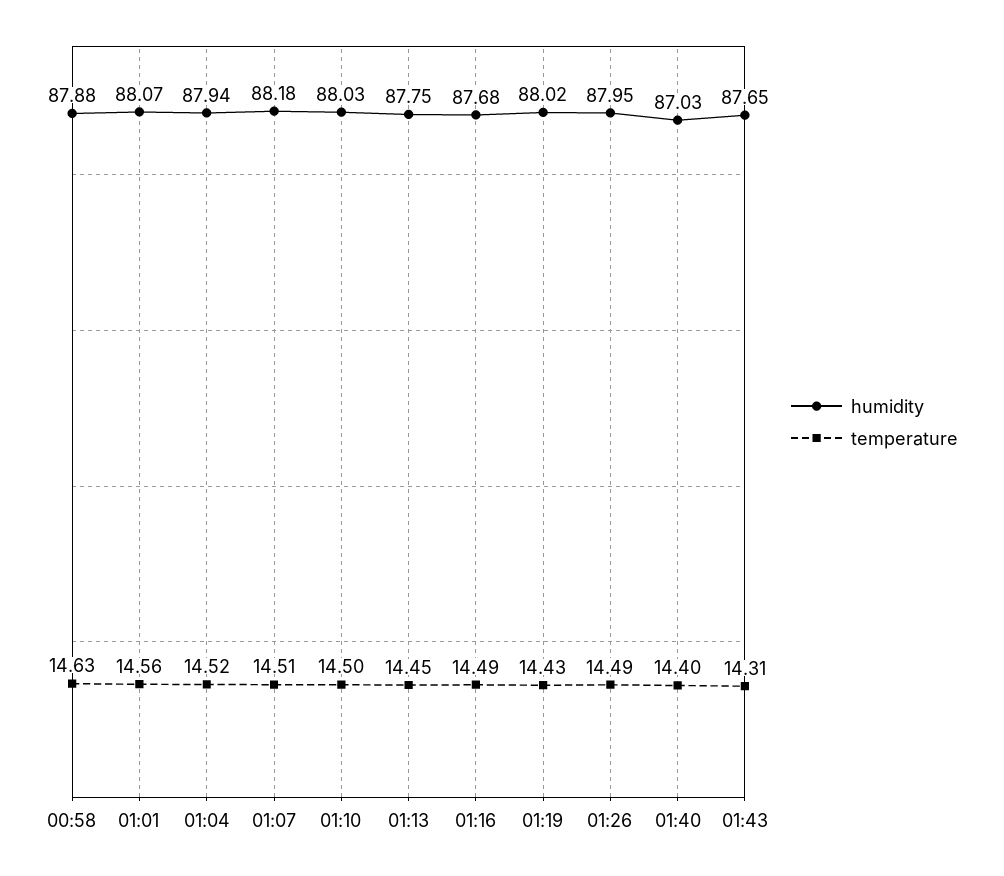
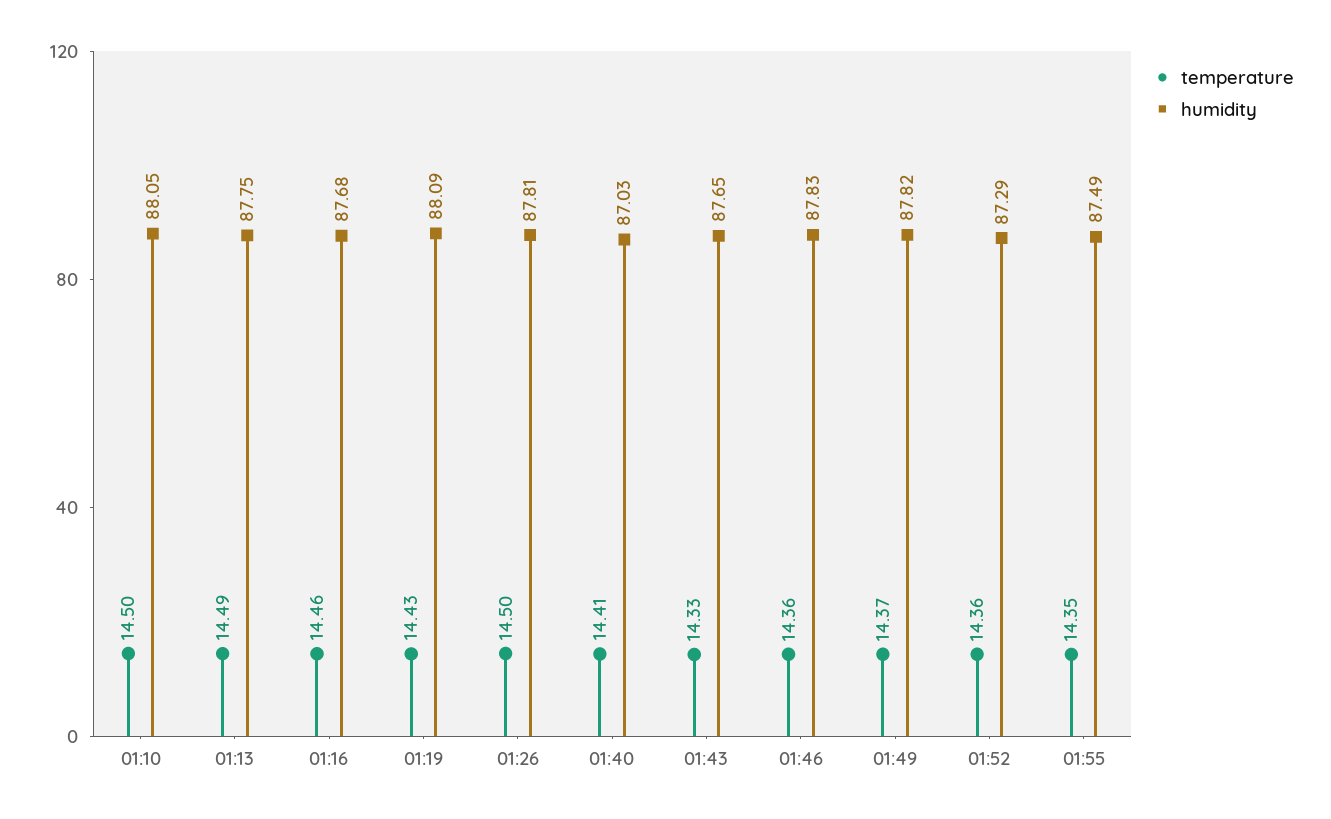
humidity, 00:58: 87.88 -> none
temperature, 00:58: 14.63 -> none
humidity, 01:01: 88.07 -> none
temperature, 01:01: 14.56 -> none
humidity, 01:04: 87.94 -> none
temperature, 01:04: 14.52 -> none
humidity, 01:07: 88.18 -> none
temperature, 01:07: 14.51 -> none
humidity, 01:10: 88.03 -> 88.05
temperature, 01:13: 14.45 -> 14.49
temperature, 01:16: 14.49 -> 14.46
humidity, 01:19: 88.02 -> 88.09
humidity, 01:26: 87.95 -> 87.81
temperature, 01:26: 14.49 -> 14.5
temperature, 01:40: 14.4 -> 14.41
temperature, 01:43: 14.31 -> 14.33
temperature, 01:46: none -> 14.36
humidity, 01:46: none -> 87.83
temperature, 01:49: none -> 14.37
humidity, 01:49: none -> 87.82
temperature, 01:52: none -> 14.36
humidity, 01:52: none -> 87.29
temperature, 01:55: none -> 14.35
humidity, 01:55: none -> 87.49

